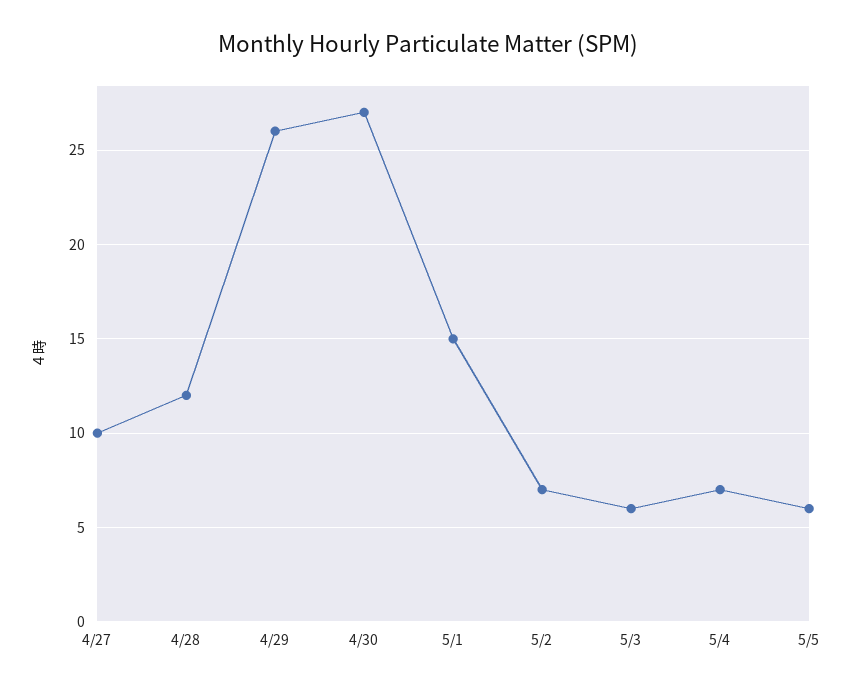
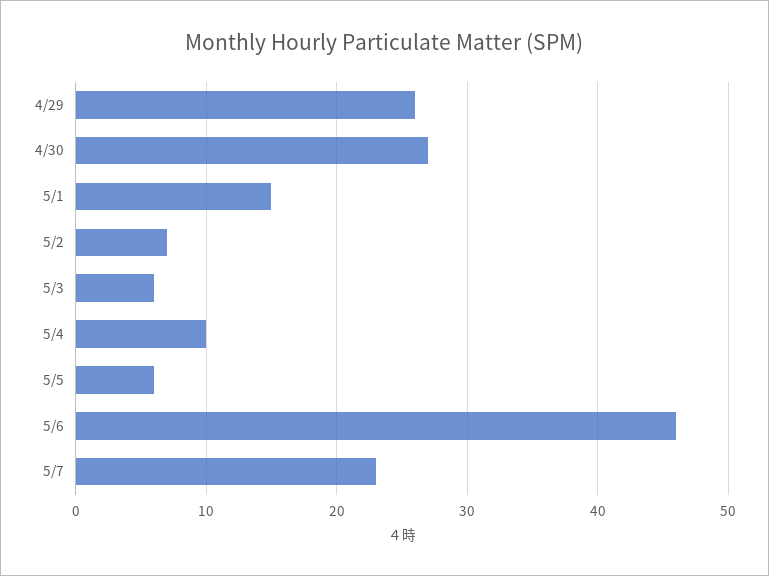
4/27: 10 -> none
4/28: 12 -> none
5/4: 7 -> 10
5/6: none -> 46
5/7: none -> 23

